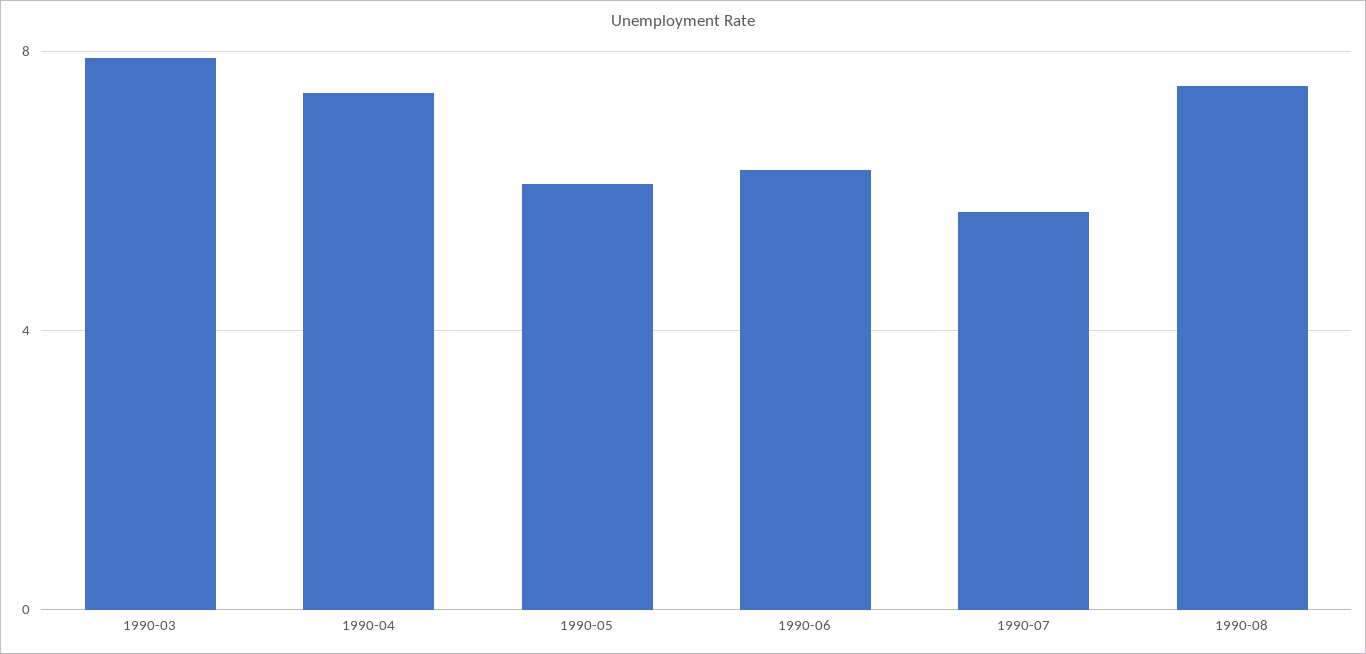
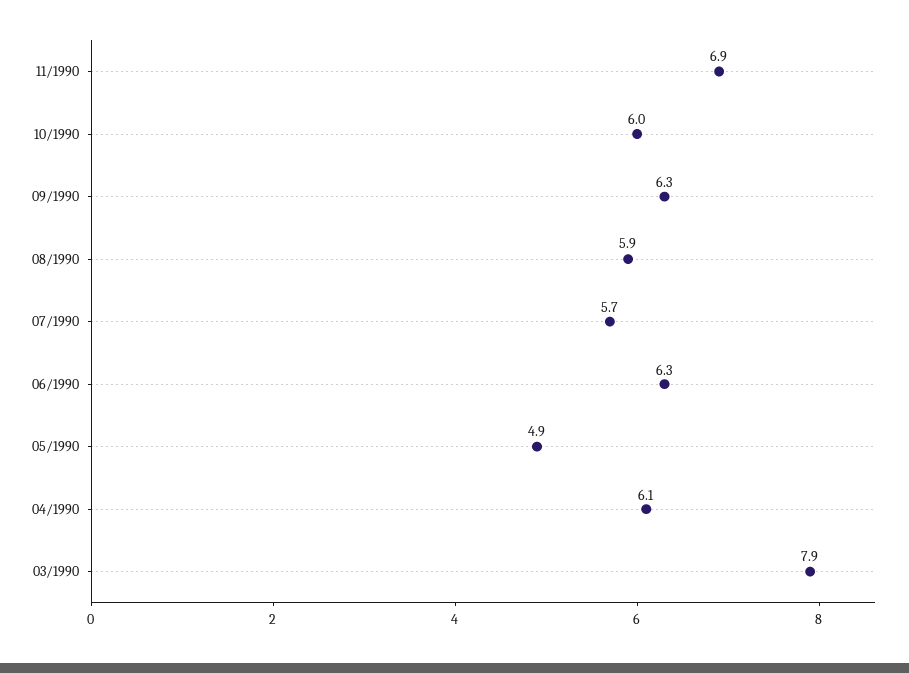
1990-04: 7.5 -> 6.1
1990-05: 6 -> 4.9
1990-08: 7.5 -> 5.9
11/1990: none -> 6.9
10/1990: none -> 6
09/1990: none -> 6.3

